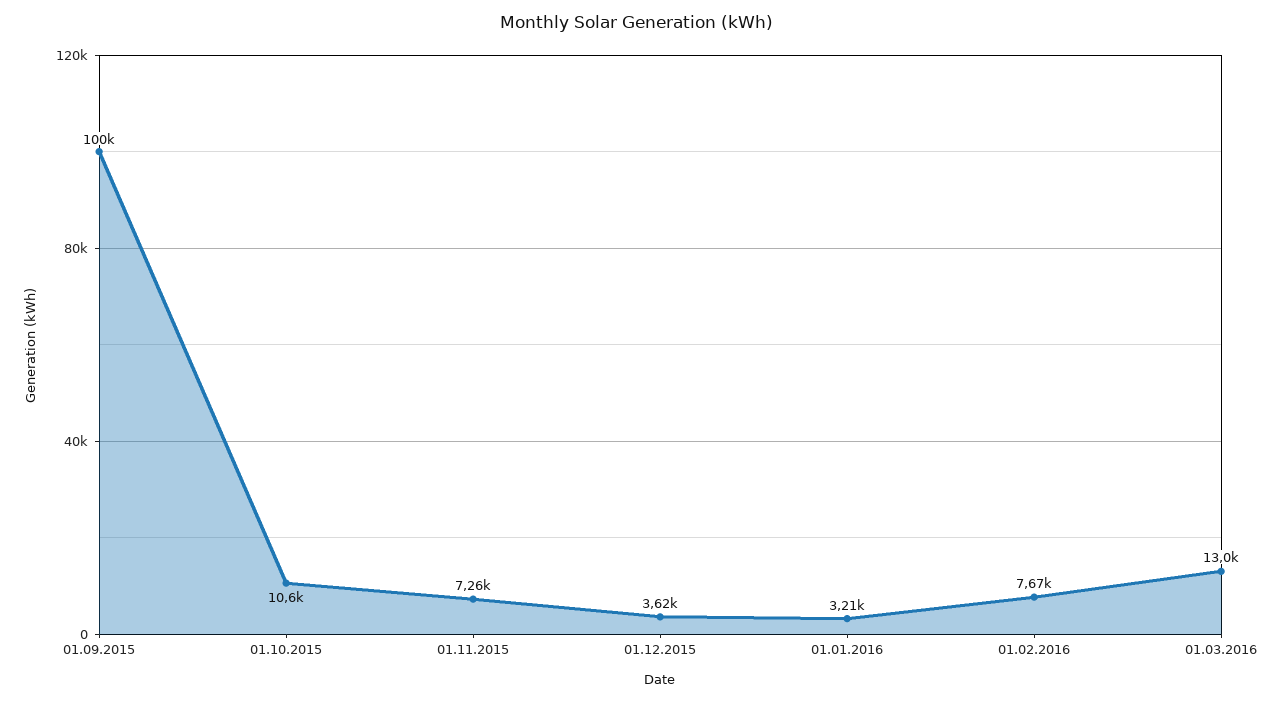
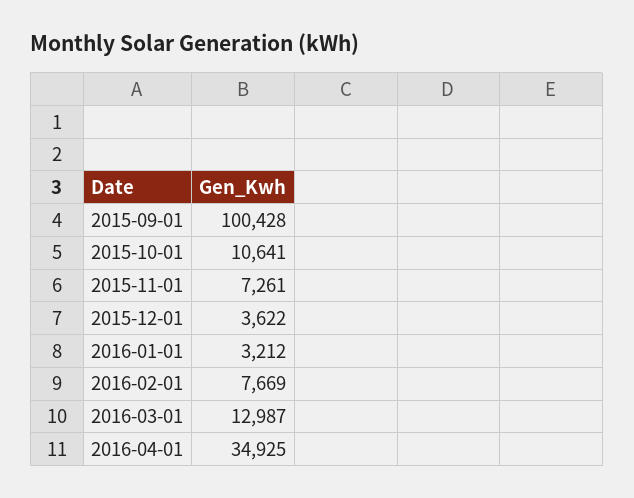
2016-04-01: none -> 34925

